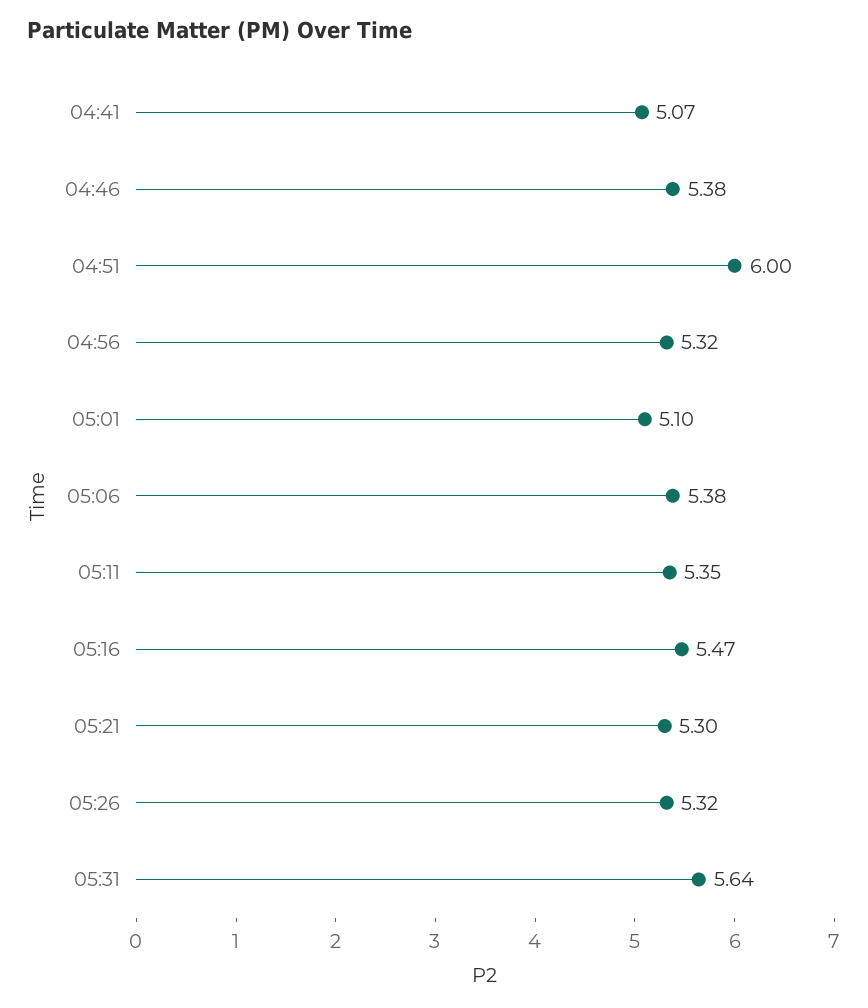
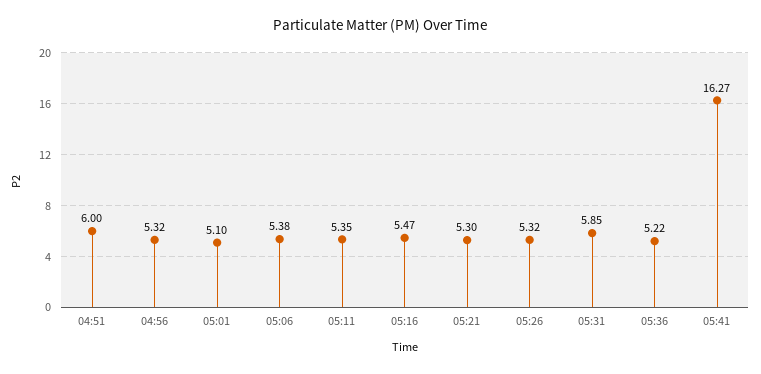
04:41: 5.07 -> none
04:46: 5.38 -> none
05:31: 5.64 -> 5.85
05:36: none -> 5.22
05:41: none -> 16.27

